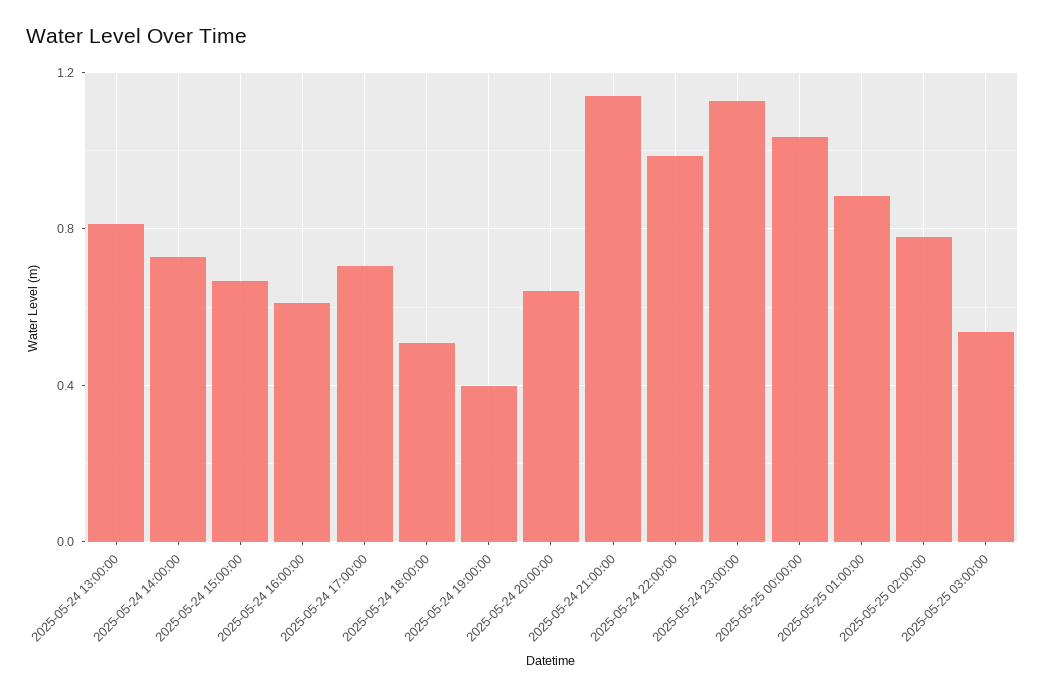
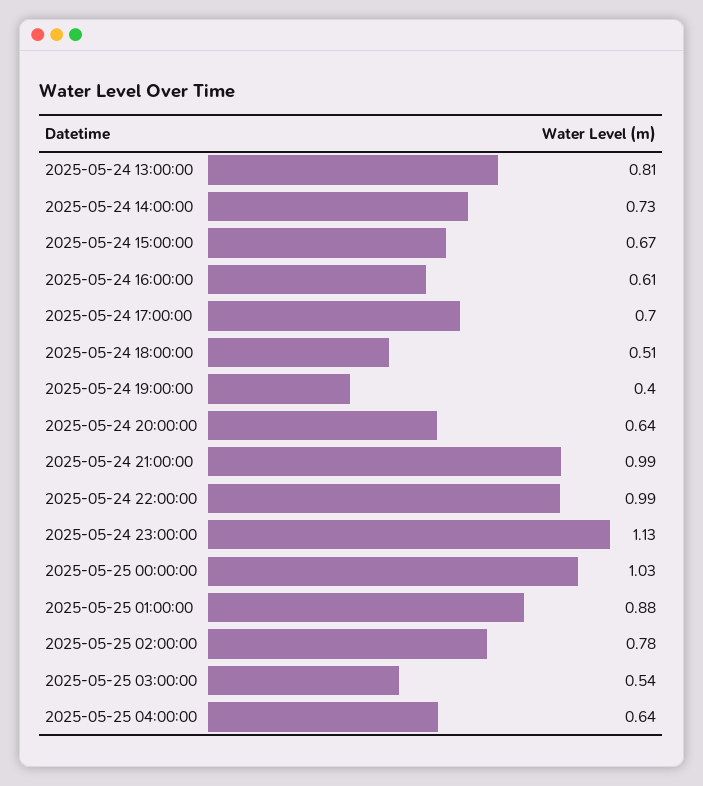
2025-05-24 21:00:00: 1.15 -> 0.99
2025-05-25 04:00:00: none -> 0.64

